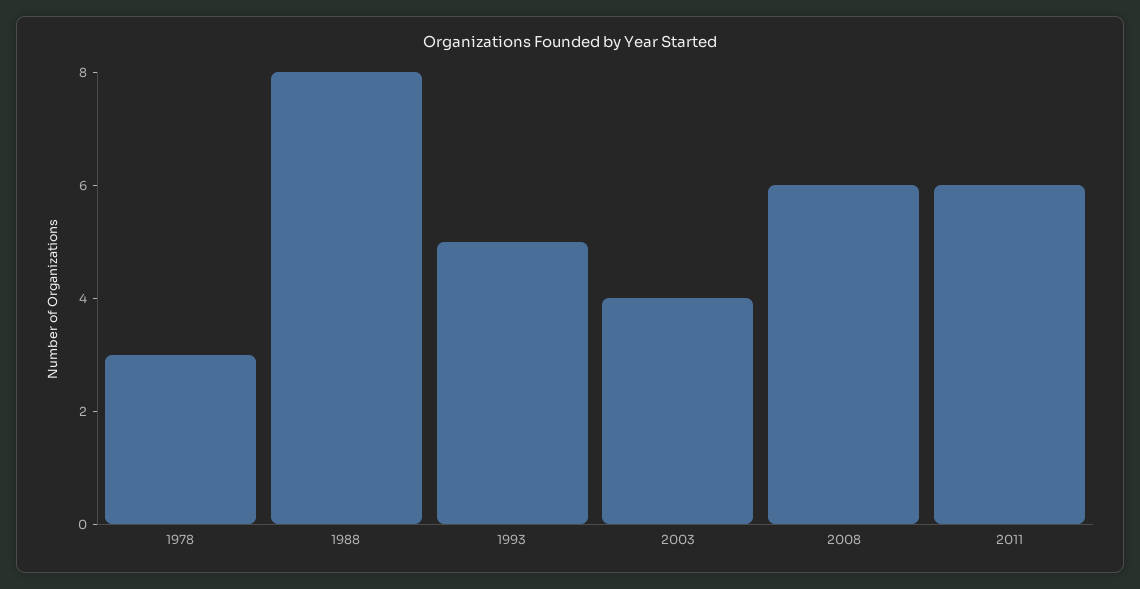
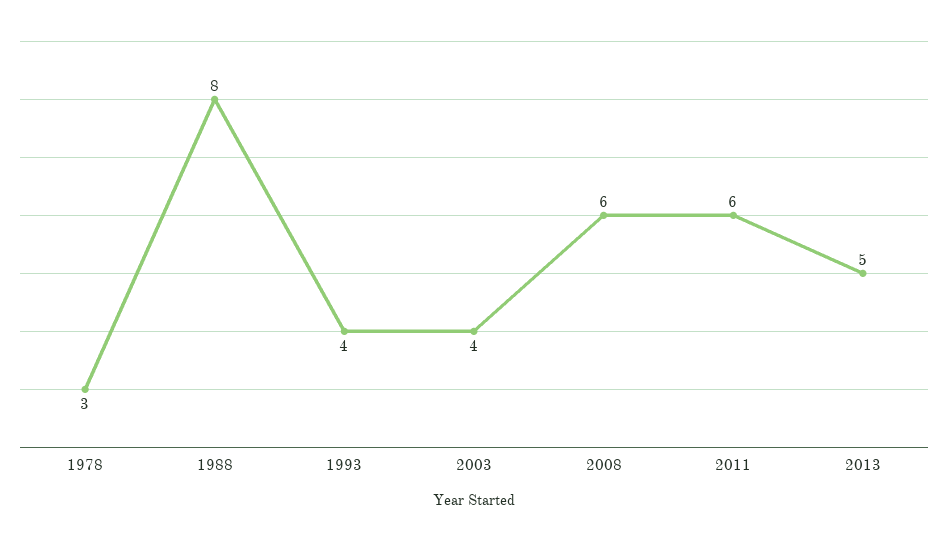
1993: 5 -> 4
2013: none -> 5

